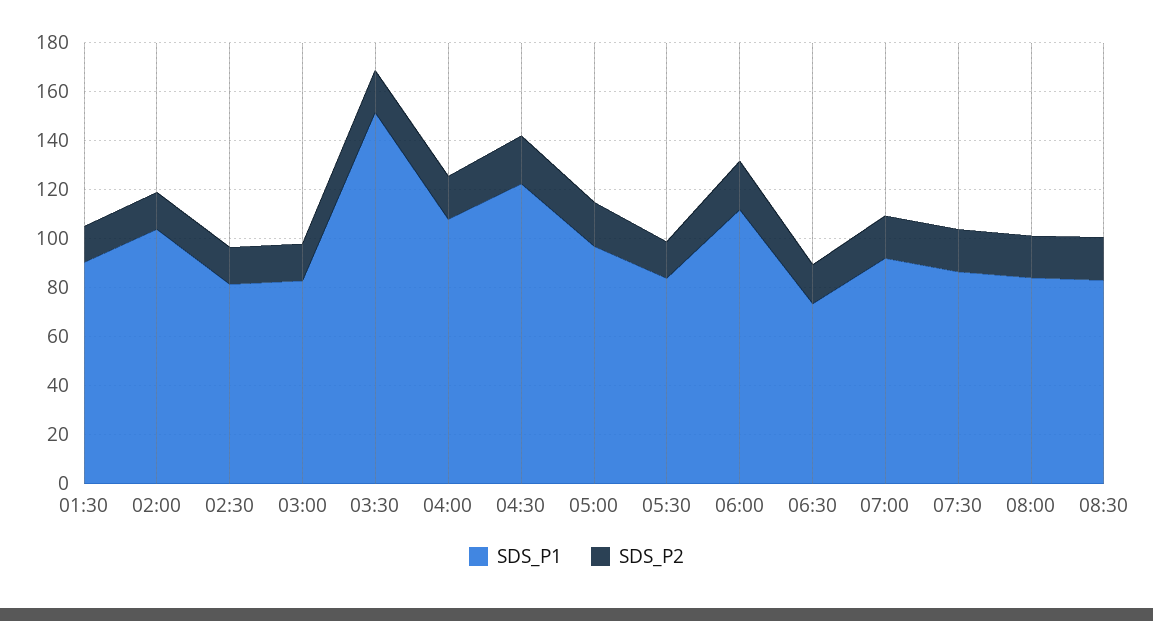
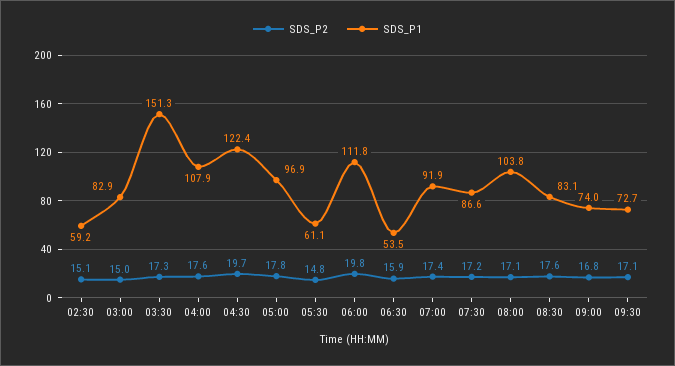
SDS_P1, 01:30: 90 -> none
SDS_P2, 01:30: 15 -> none
SDS_P1, 02:00: 105 -> none
SDS_P2, 02:00: 15 -> none
SDS_P1, 02:30: 80 -> 59.2
SDS_P1, 05:30: 85 -> 61.1
SDS_P1, 06:30: 75 -> 53.5
SDS_P1, 08:00: 85 -> 103.8
SDS_P2, 09:00: none -> 16.8
SDS_P1, 09:00: none -> 74
SDS_P2, 09:30: none -> 17.1
SDS_P1, 09:30: none -> 72.7

